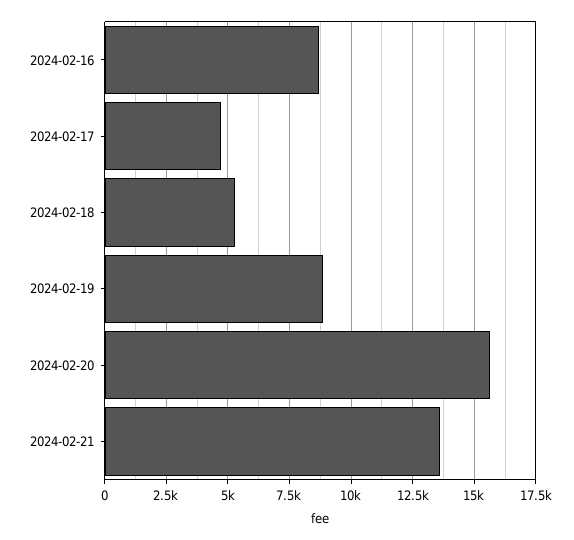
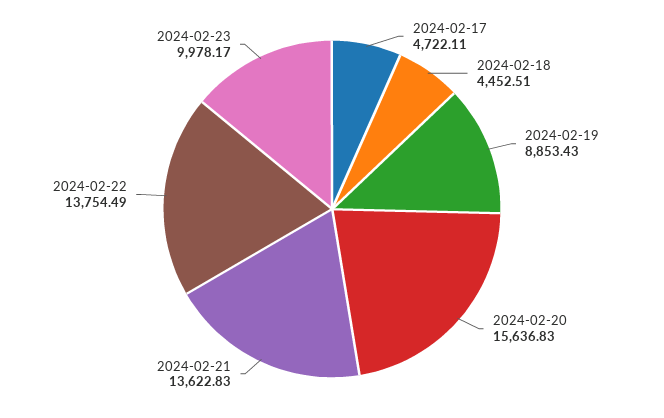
2024-02-16: 8750 -> none
2024-02-18: 5250 -> 4452.51
2024-02-22: none -> 13754.49
2024-02-23: none -> 9978.17

